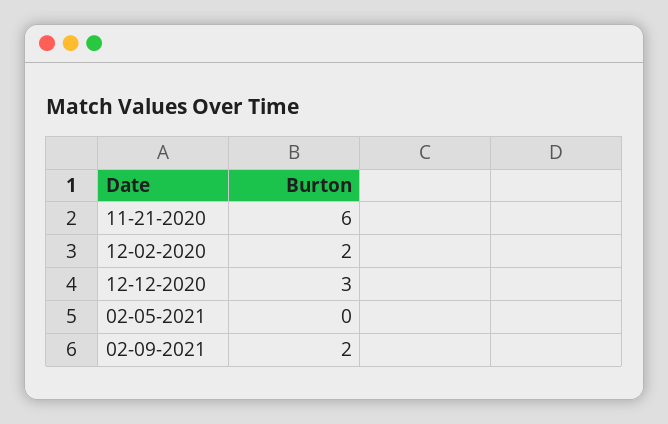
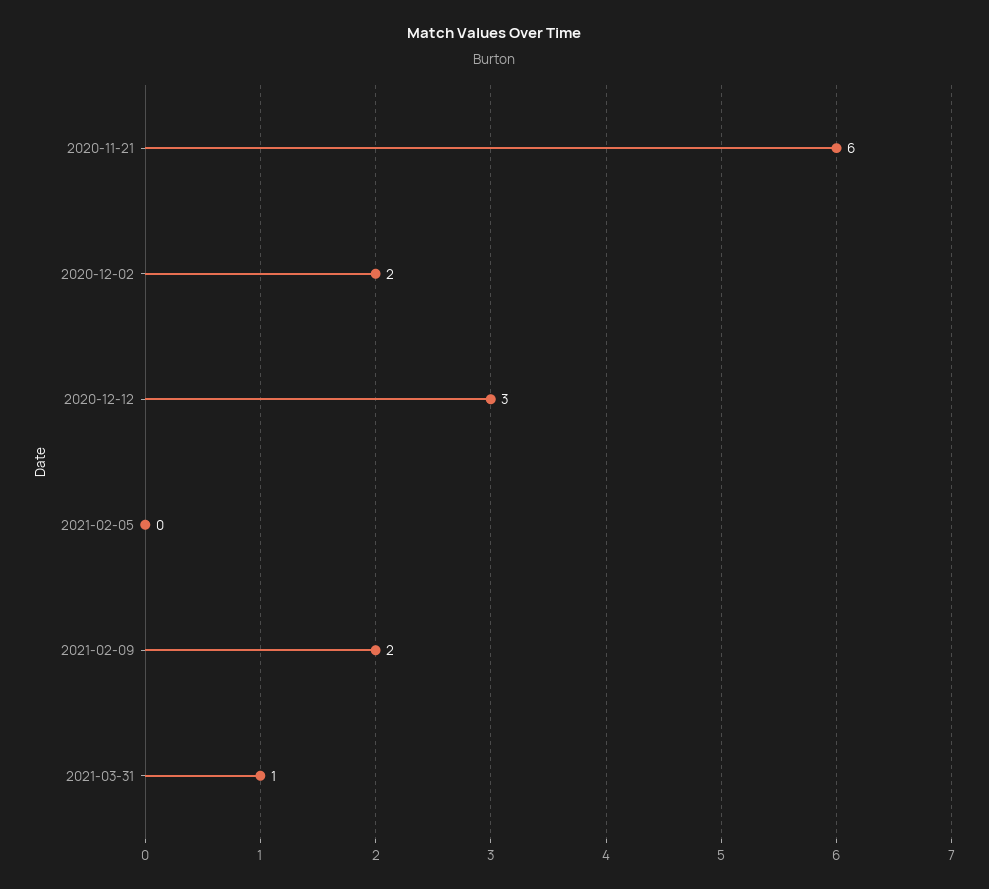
2021-03-31: none -> 1

